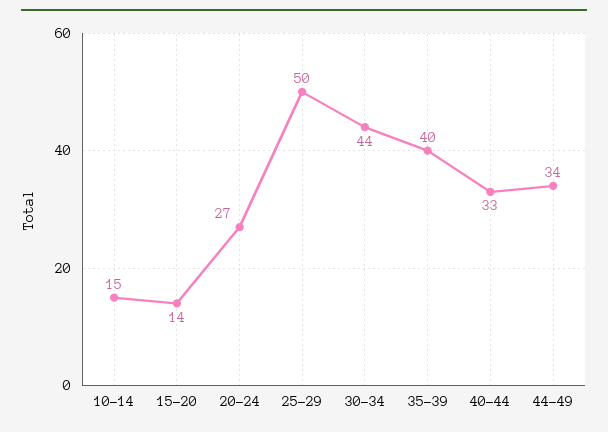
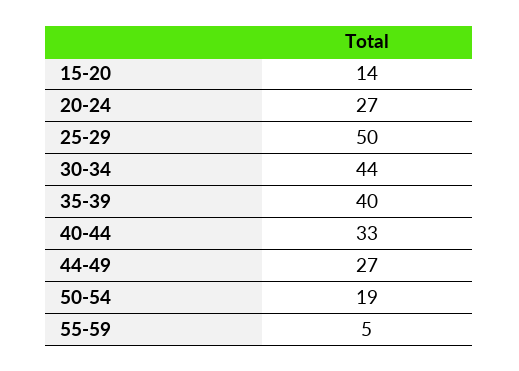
10-14: 15 -> none
44-49: 34 -> 27
50-54: none -> 19
55-59: none -> 5

